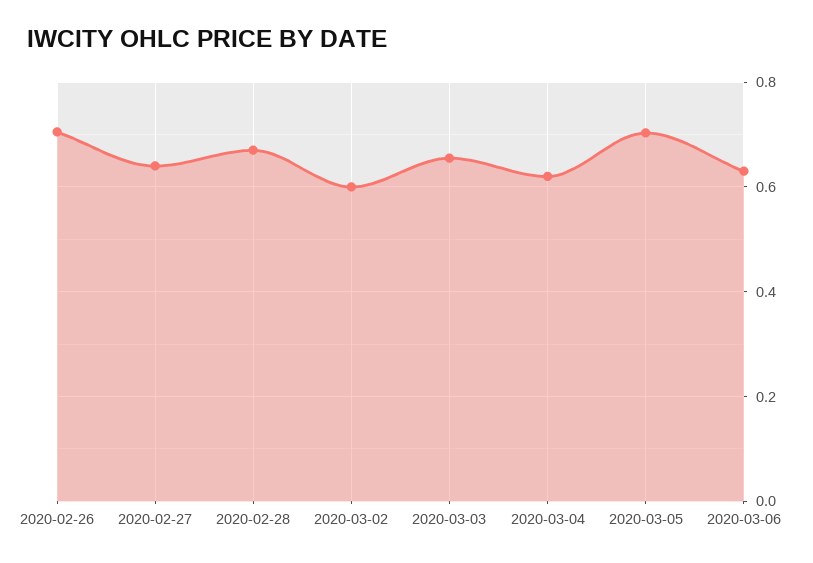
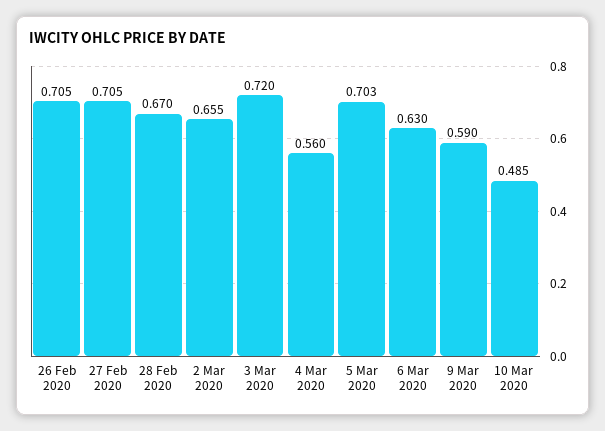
2020-02-27: 0.64 -> 0.705
2020-03-02: 0.6 -> 0.655
2020-03-03: 0.66 -> 0.72
2020-03-04: 0.62 -> 0.56
9 Mar 2020: none -> 0.59
10 Mar 2020: none -> 0.485

